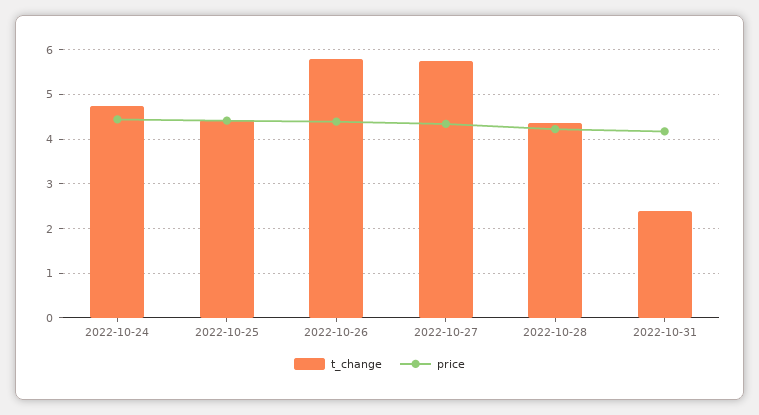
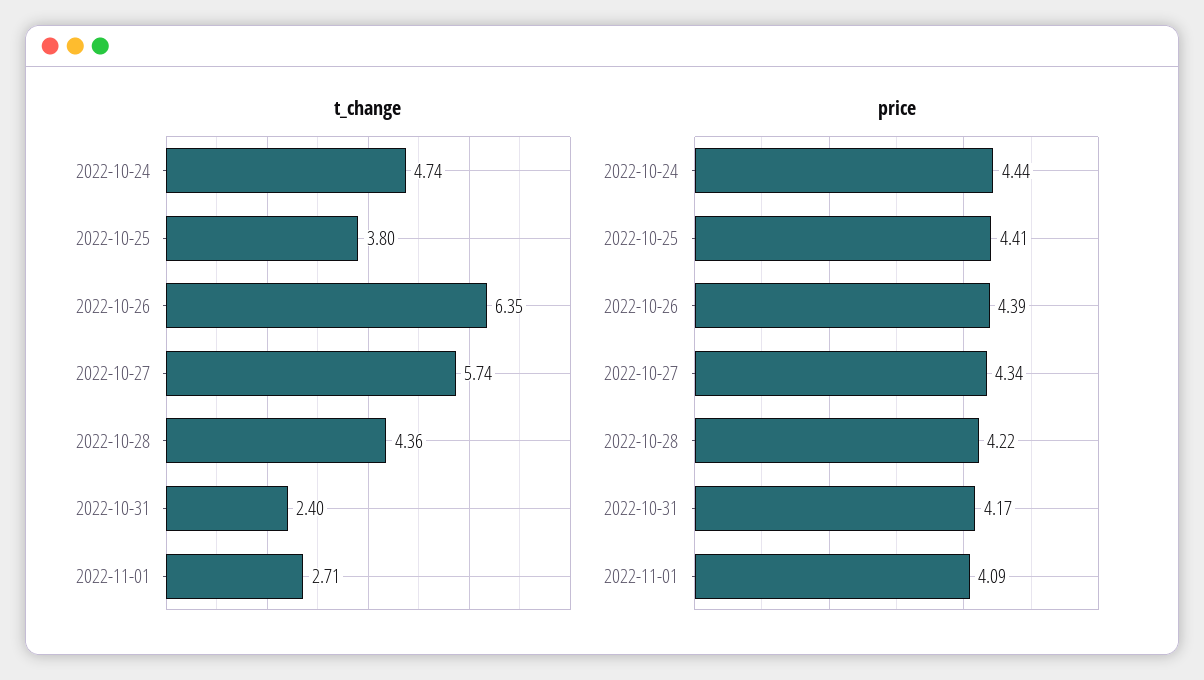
t_change, 2022-10-25: 4.4 -> 3.8
t_change, 2022-10-26: 5.8 -> 6.35
t_change, 2022-11-01: none -> 2.71
price, 2022-11-01: none -> 4.09

